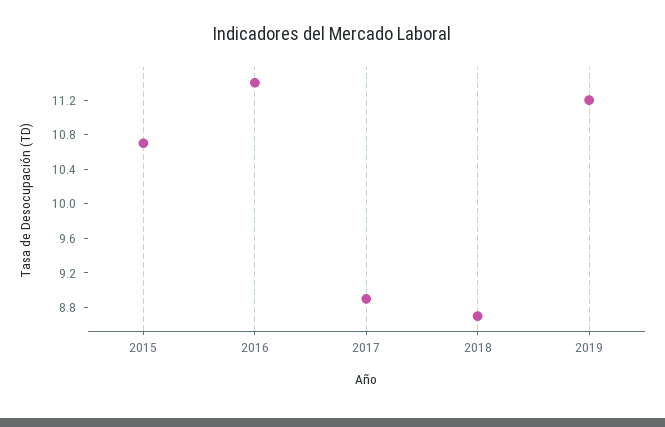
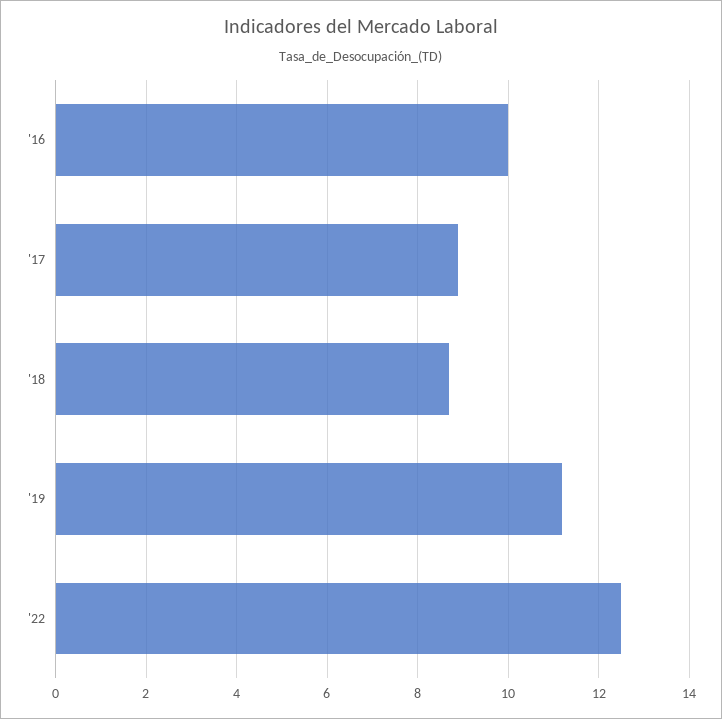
2015: 10.7 -> none
2016: 11.4 -> 10
'22: none -> 12.5

